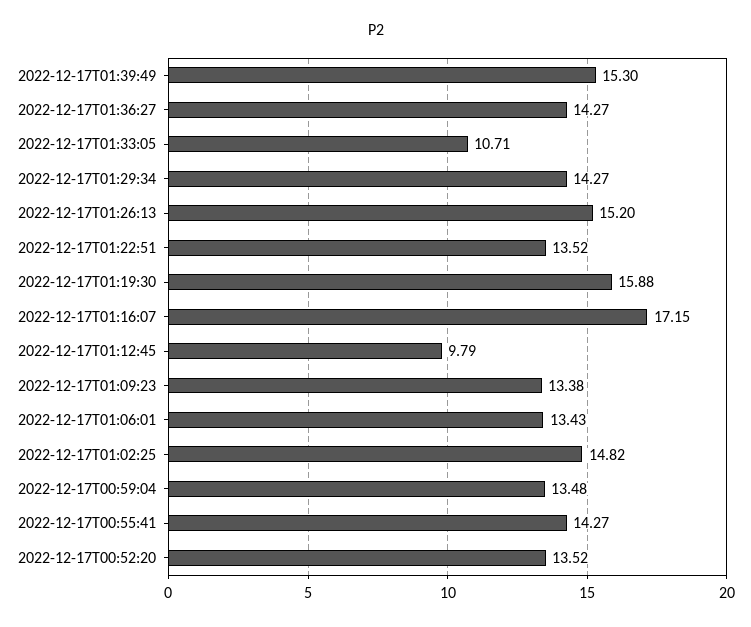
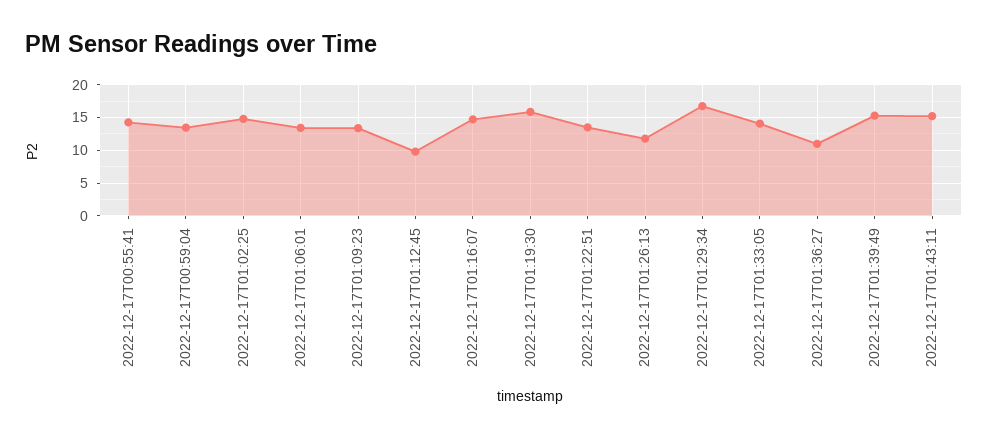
2022-12-17T01:36:27: 14.27 -> 11
2022-12-17T01:33:05: 10.71 -> 14
2022-12-17T01:29:34: 14.27 -> 17
2022-12-17T01:26:13: 15.2 -> 12
2022-12-17T01:16:07: 17.15 -> 15
2022-12-17T00:52:20: 13.52 -> none
2022-12-17T01:43:11: none -> 15

